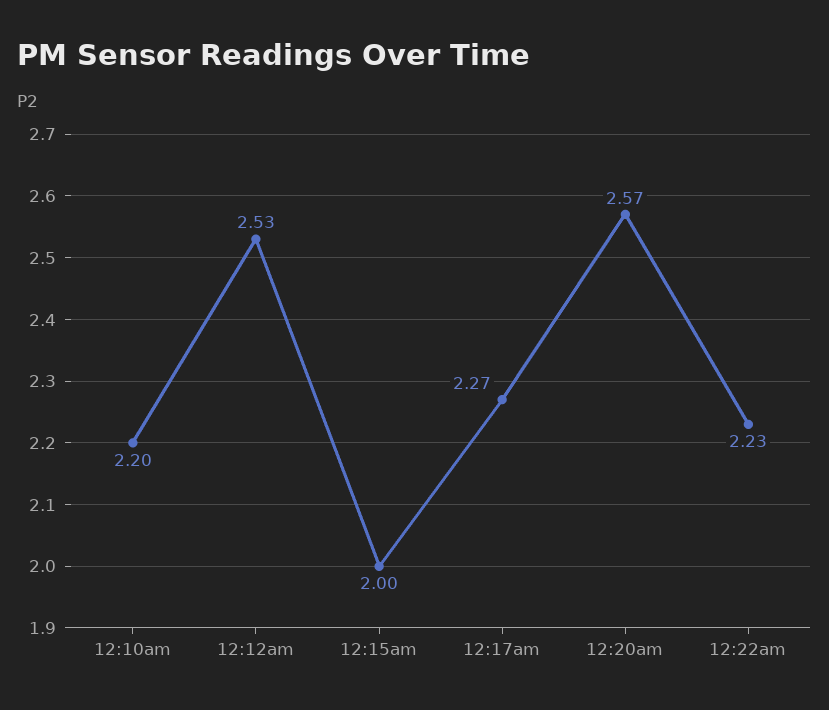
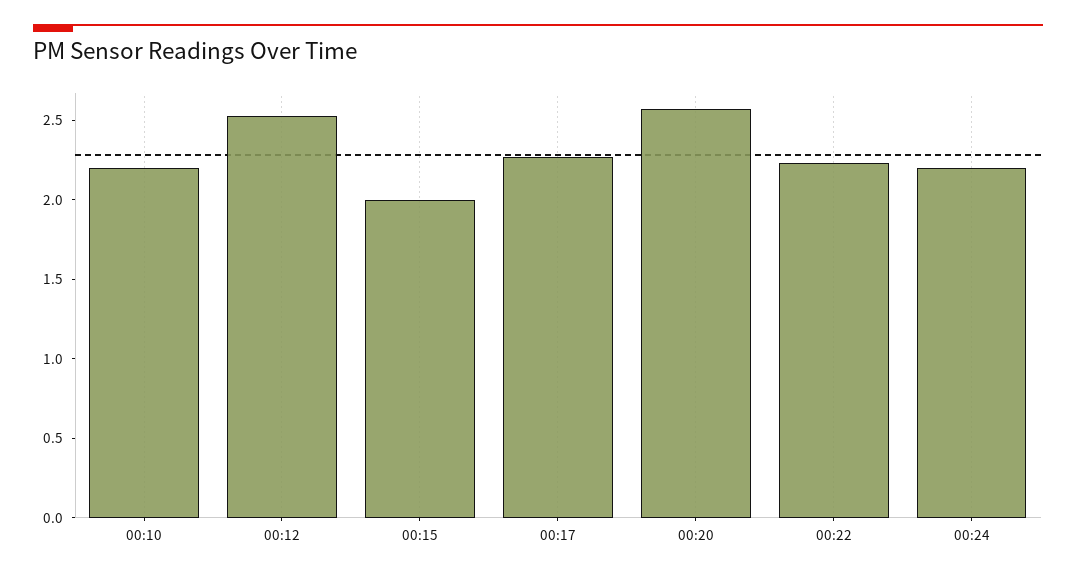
00:24: none -> 2.2

